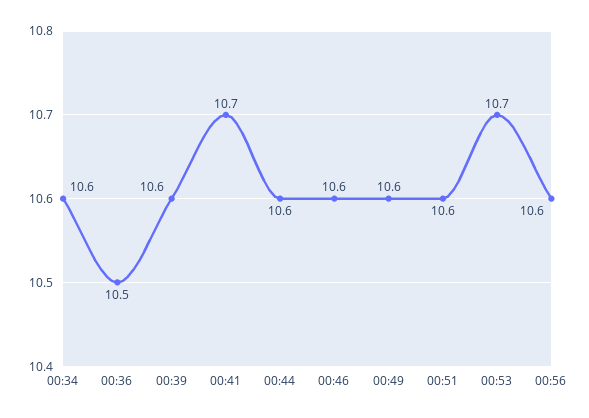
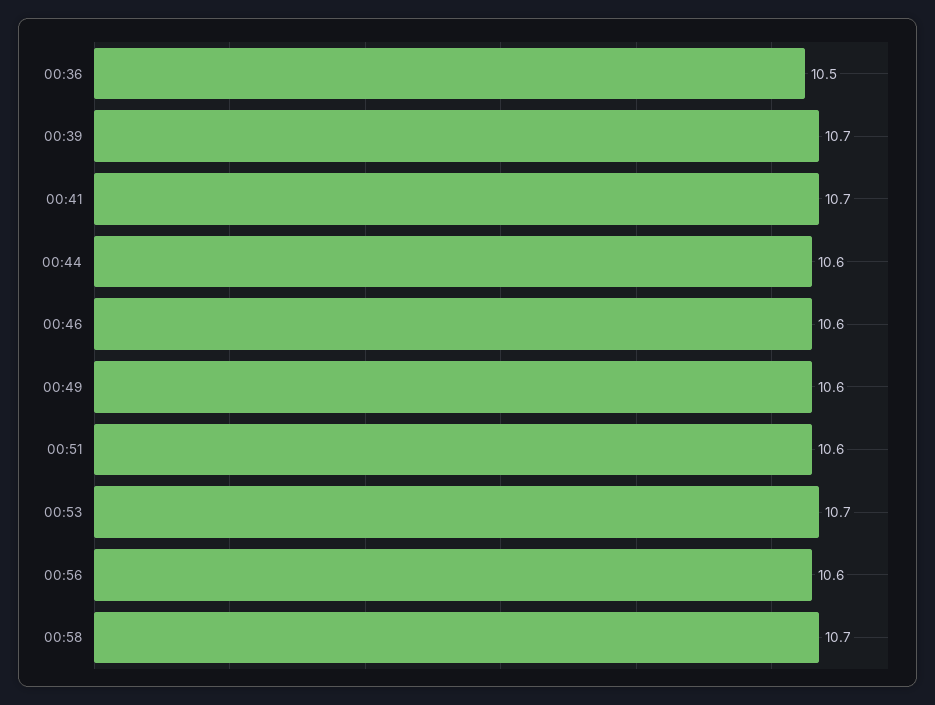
00:34: 10.6 -> none
00:39: 10.6 -> 10.7
00:58: none -> 10.7

